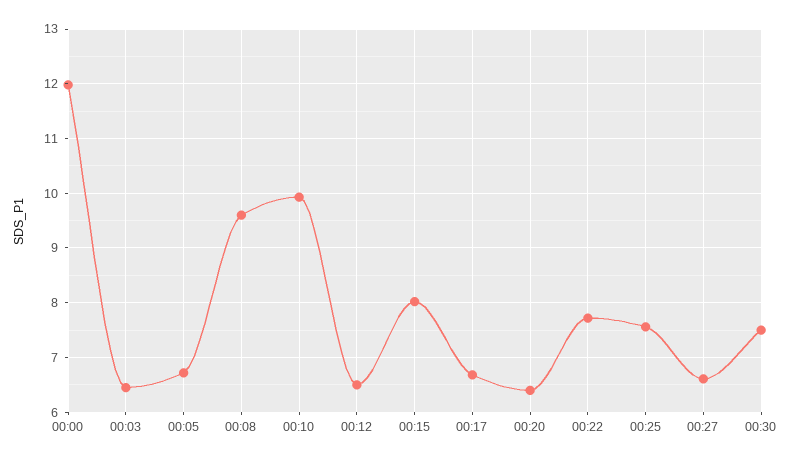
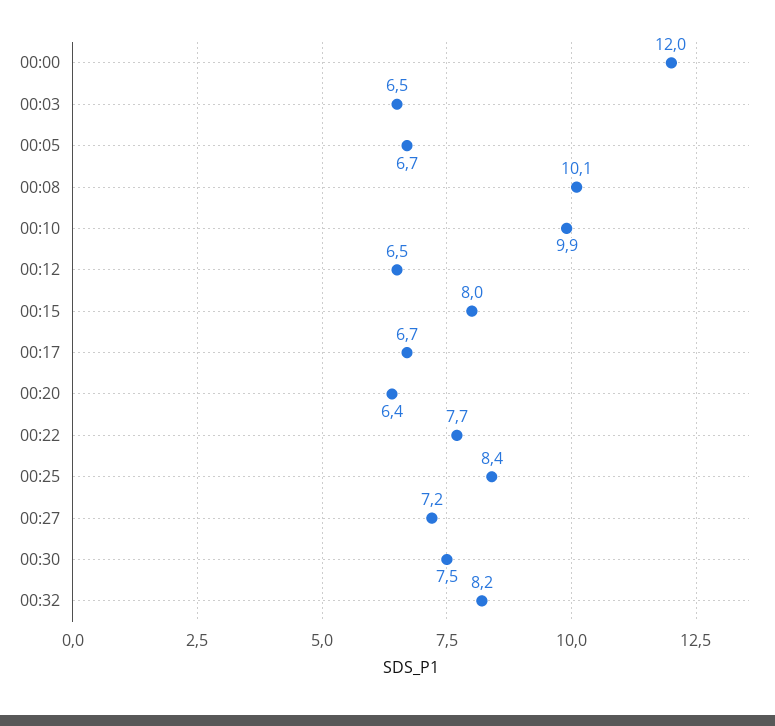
00:08: 9.6 -> 10.1
00:25: 7.6 -> 8.4
00:27: 6.6 -> 7.2
00:32: none -> 8.2

